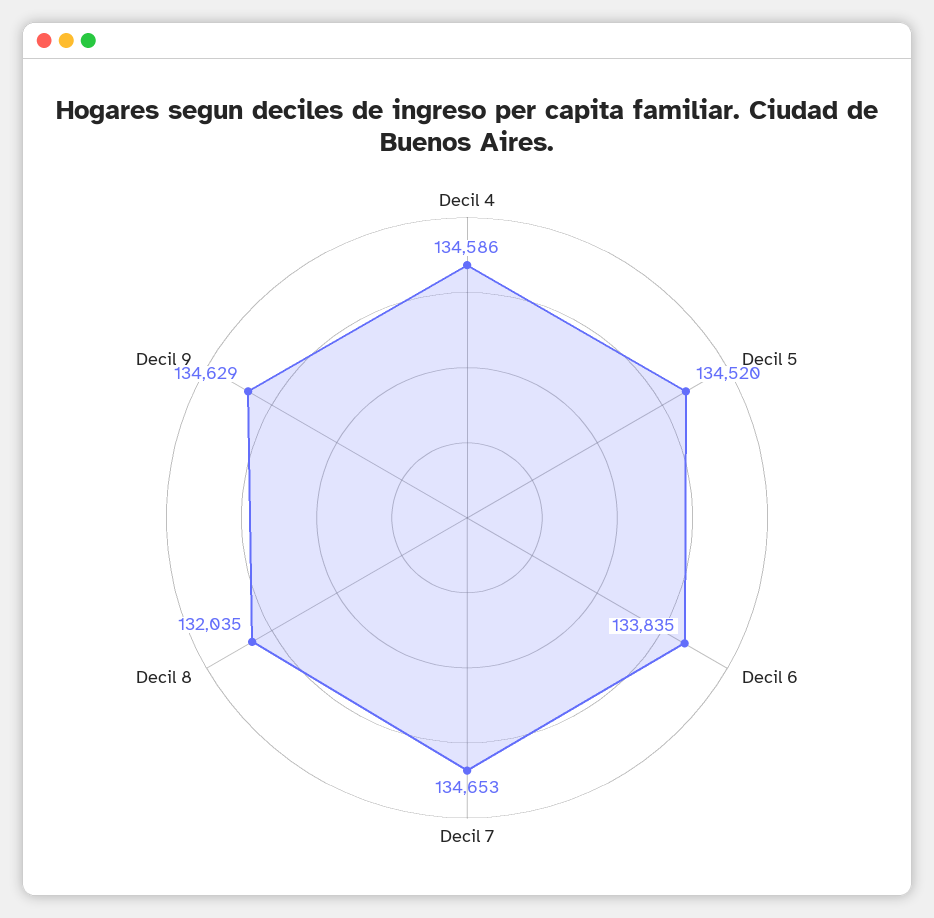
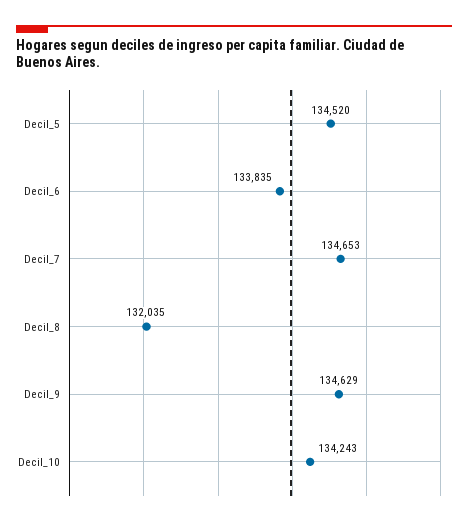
Decil 4: 134586 -> none
Decil_10: none -> 134243

